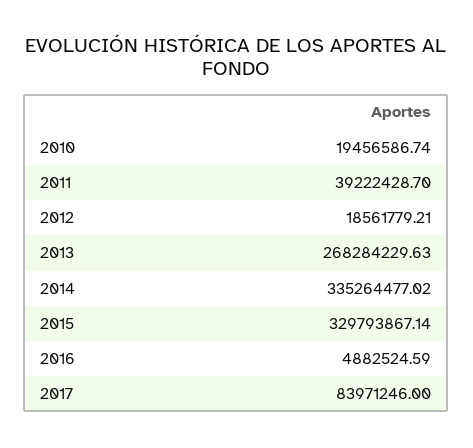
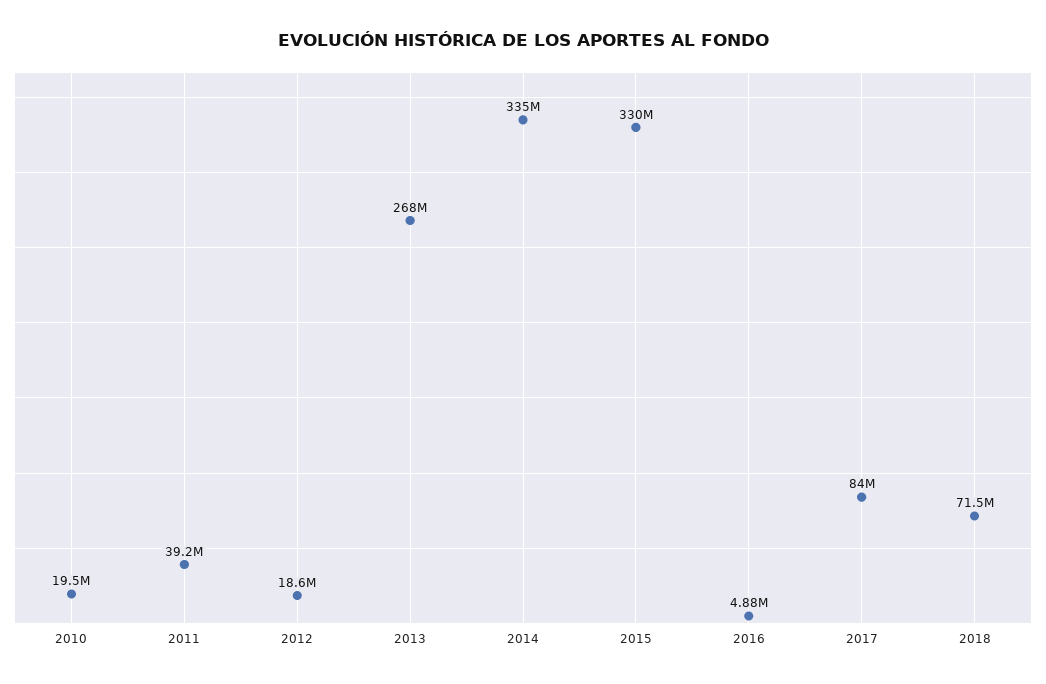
2018: none -> 71500000

